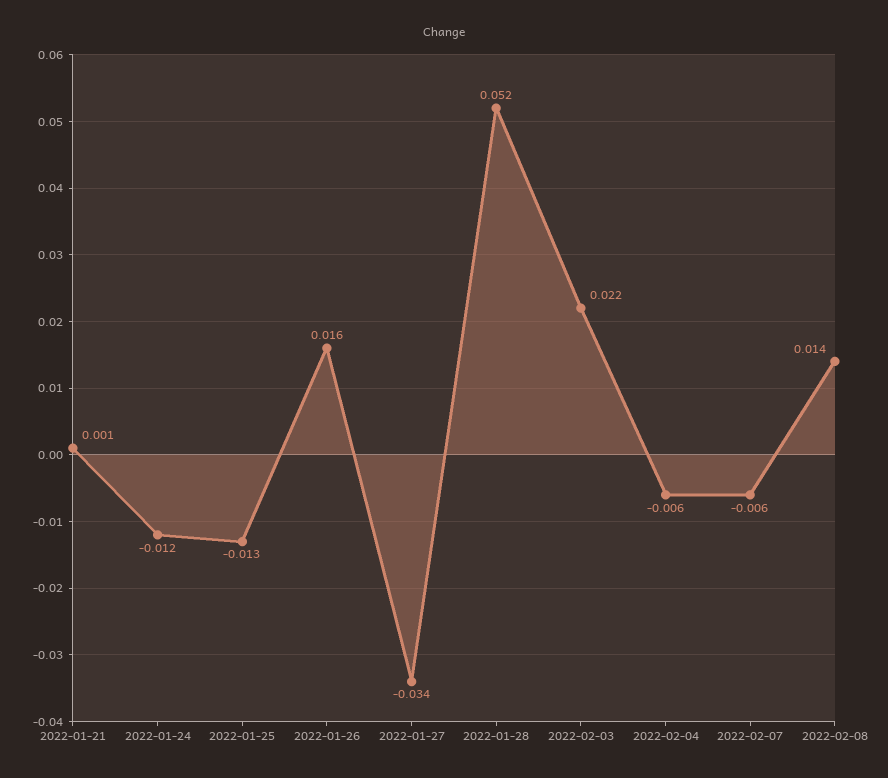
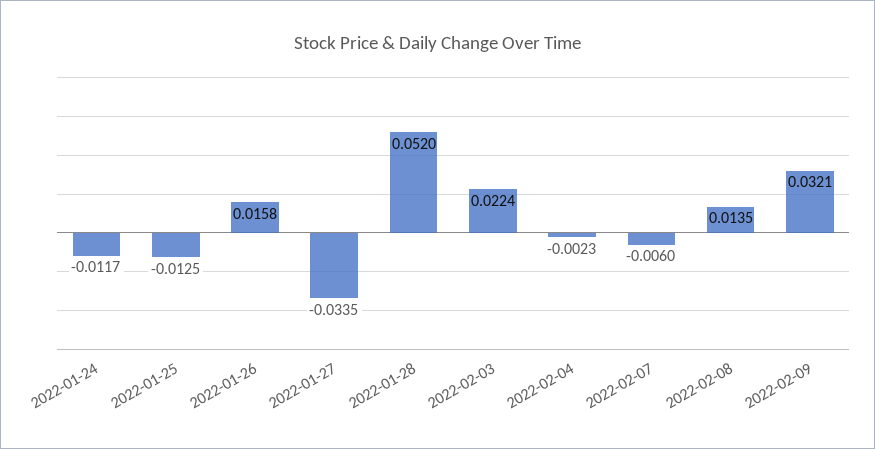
2022-01-21: 0.001 -> none
2022-02-04: -0.006 -> -0.0023
2022-02-09: none -> 0.0321

